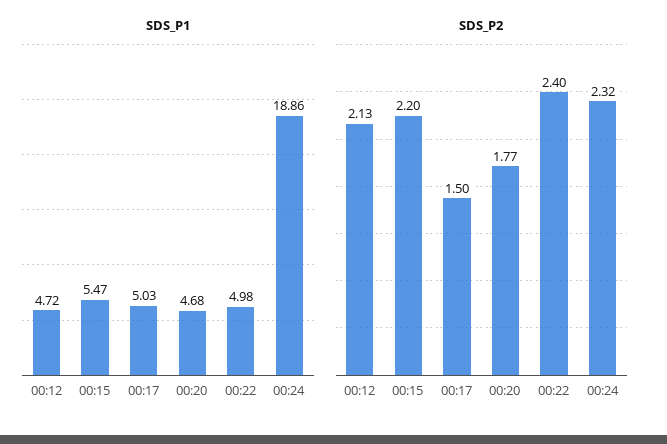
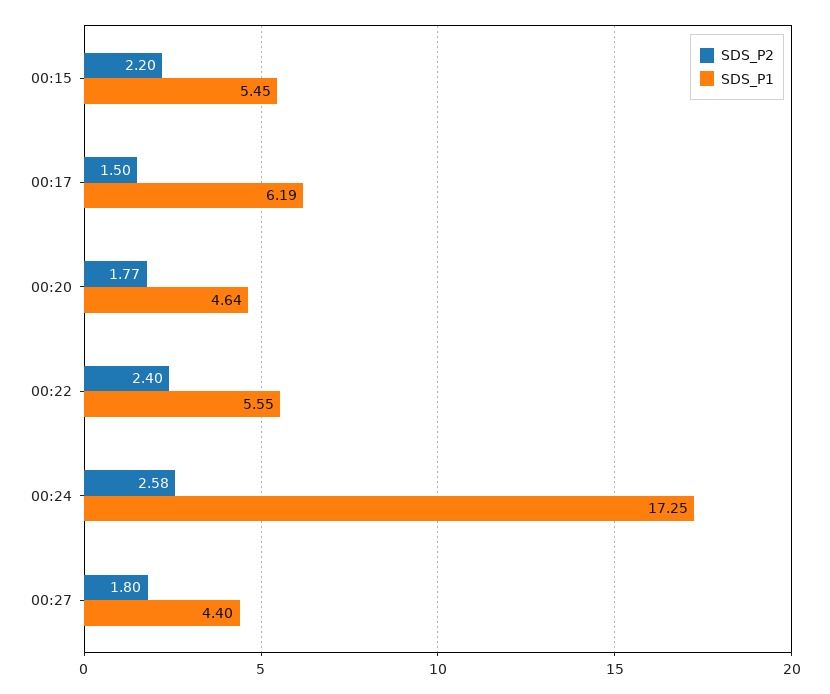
SDS_P1, 00:12: 4.72 -> none
SDS_P1, 00:15: 5.47 -> 5.45
SDS_P1, 00:17: 5.03 -> 6.19
SDS_P1, 00:20: 4.68 -> 4.64
SDS_P1, 00:22: 4.98 -> 5.55
SDS_P1, 00:24: 18.86 -> 17.25
SDS_P2, 00:12: 2.13 -> none
SDS_P2, 00:24: 2.32 -> 2.58
SDS_P2, 00:27: none -> 1.8
SDS_P1, 00:27: none -> 4.4

